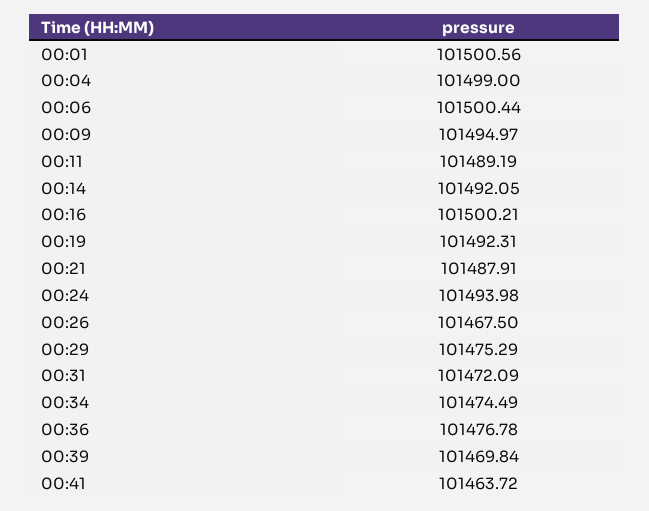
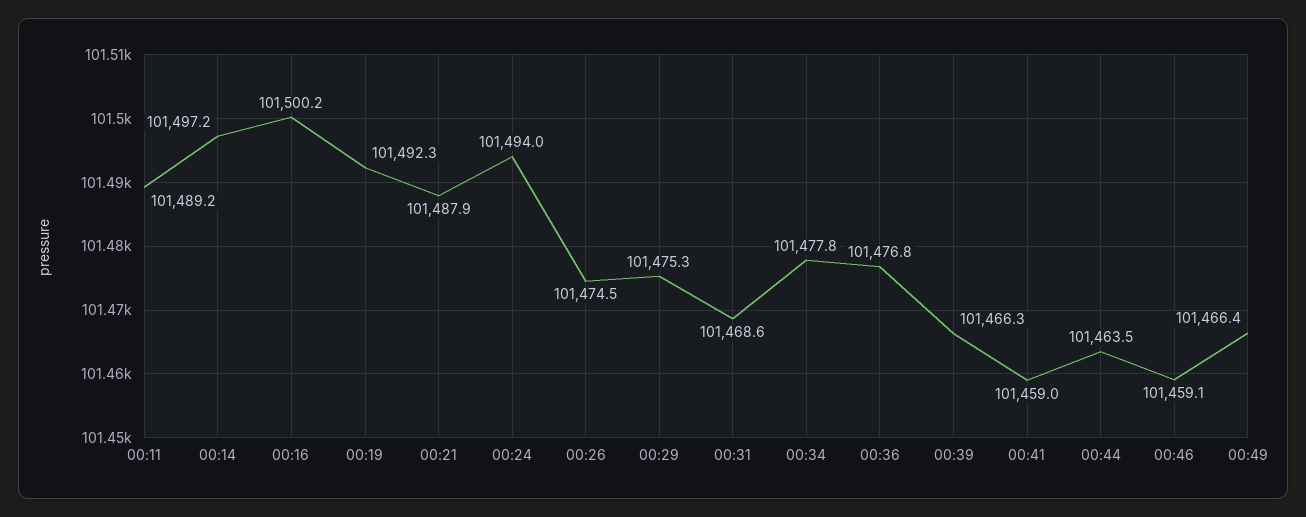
00:01: 101500.56 -> none
00:04: 101499 -> none
00:06: 101500.44 -> none
00:09: 101494.97 -> none
00:14: 101492.05 -> 101497.2
00:26: 101467.5 -> 101474.5
00:31: 101472.09 -> 101468.6
00:34: 101474.49 -> 101477.8
00:39: 101469.84 -> 101466.3
00:41: 101463.72 -> 101459
00:44: none -> 101463.5
00:46: none -> 101459.1
00:49: none -> 101466.4

